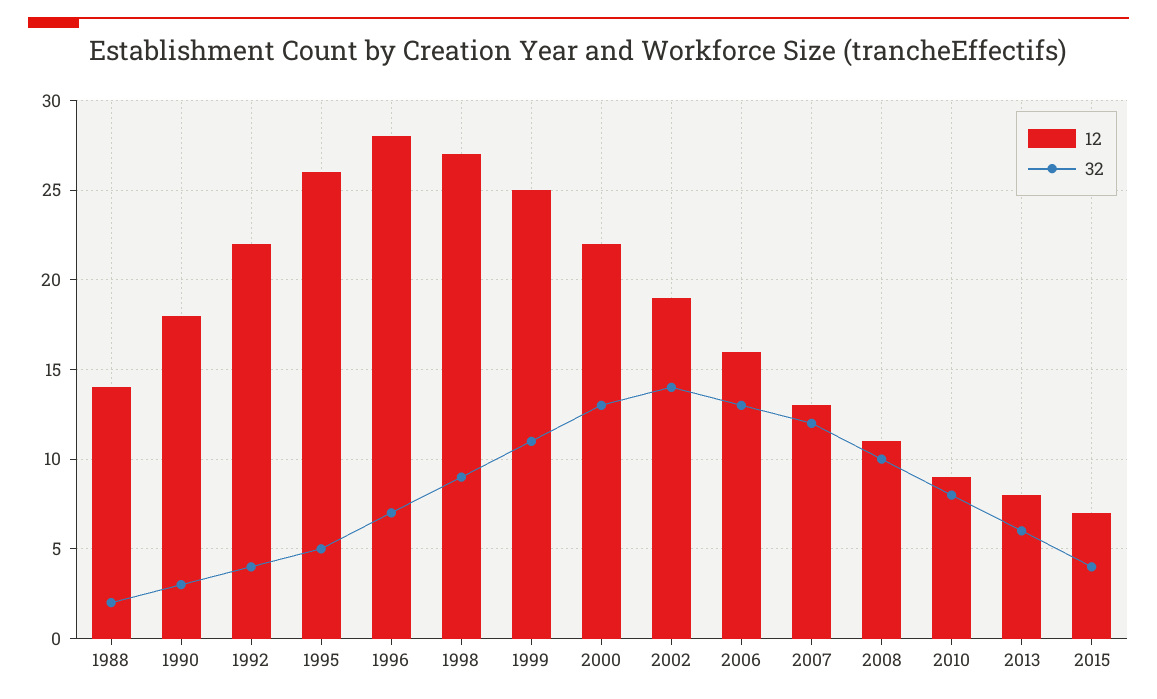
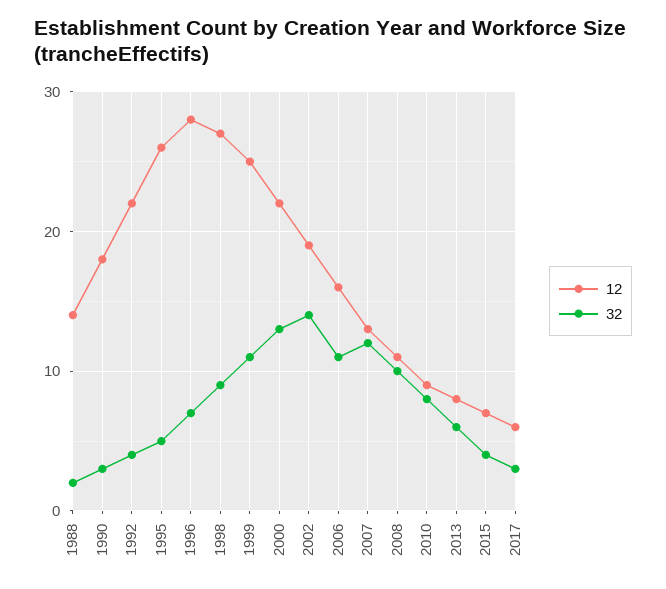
32, 2006: 13 -> 11
12, 2017: none -> 6
32, 2017: none -> 3

